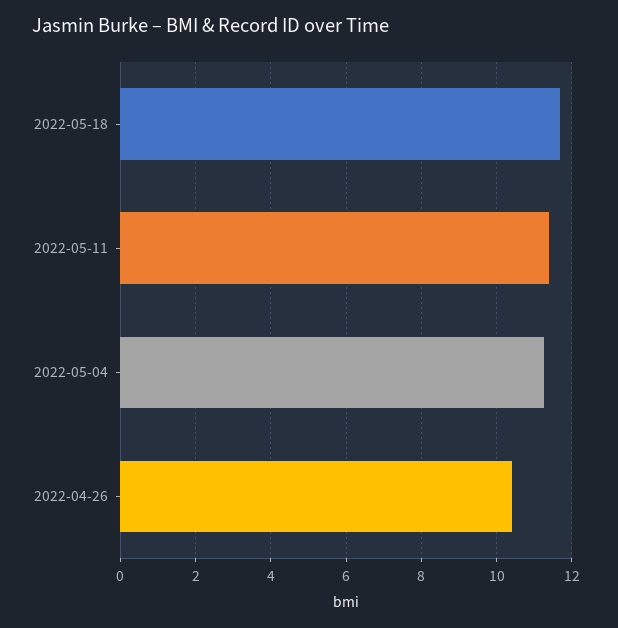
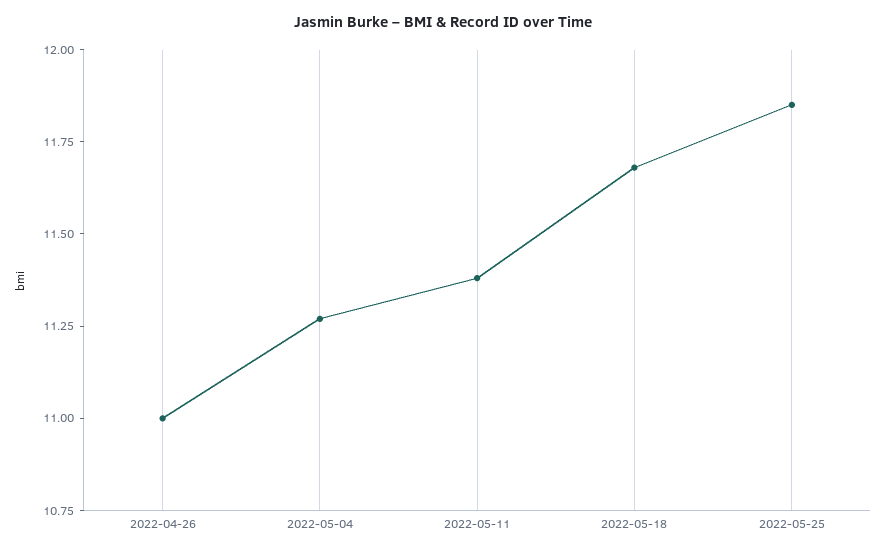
2022-04-26: 10.4 -> 11
2022-05-25: none -> 11.85

